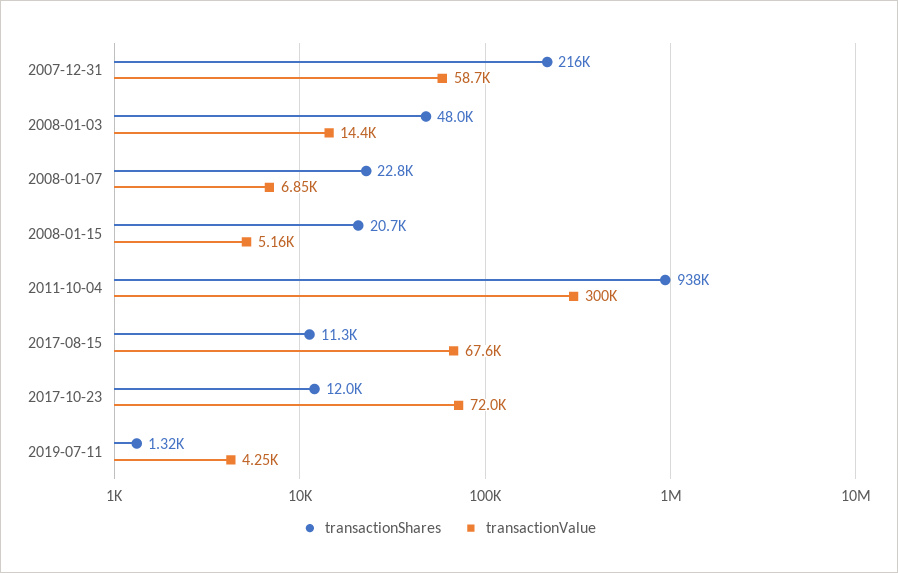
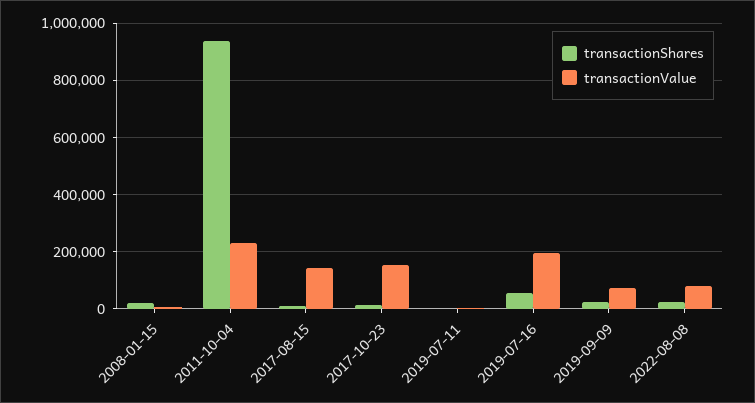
transactionShares, 2007-12-31: 216000 -> none
transactionValue, 2007-12-31: 58700 -> none
transactionShares, 2008-01-03: 48000 -> none
transactionValue, 2008-01-03: 14400 -> none
transactionShares, 2008-01-07: 22800 -> none
transactionValue, 2008-01-07: 6850 -> none
transactionValue, 2011-10-04: 300000 -> 225000
transactionValue, 2017-08-15: 67600 -> 150000
transactionValue, 2017-10-23: 72000 -> 150000
transactionShares, 2019-07-16: none -> 50000
transactionValue, 2019-07-16: none -> 200000
transactionShares, 2019-09-09: none -> 25000
transactionValue, 2019-09-09: none -> 75000
transactionShares, 2022-08-08: none -> 25000
transactionValue, 2022-08-08: none -> 75000

